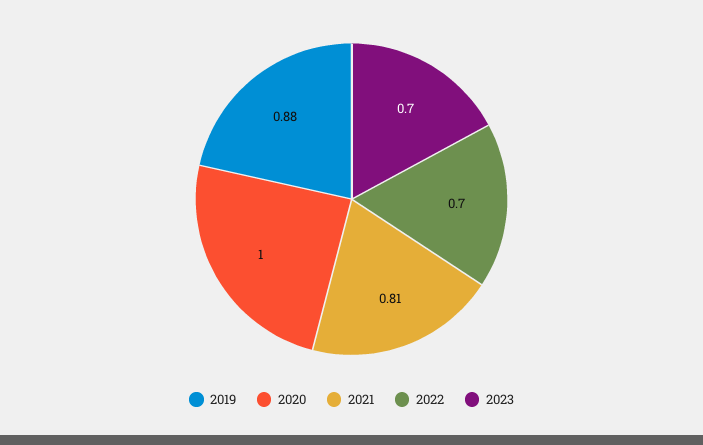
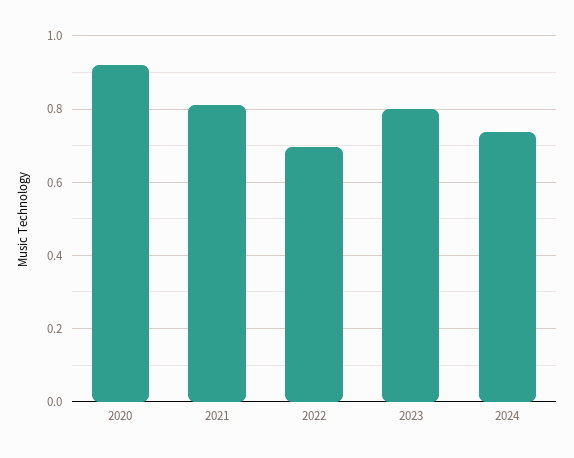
2019: 0.88 -> none
2020: 1 -> 0.92
2023: 0.7 -> 0.8
2024: none -> 0.74

